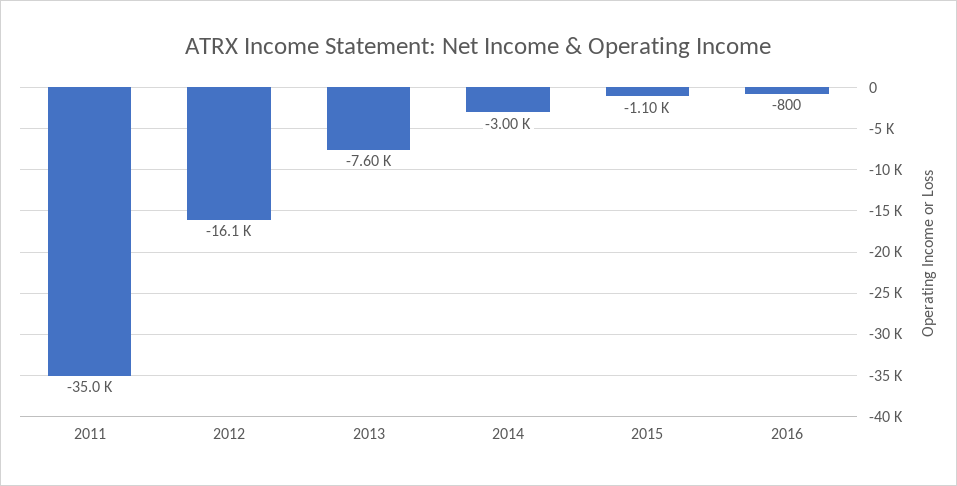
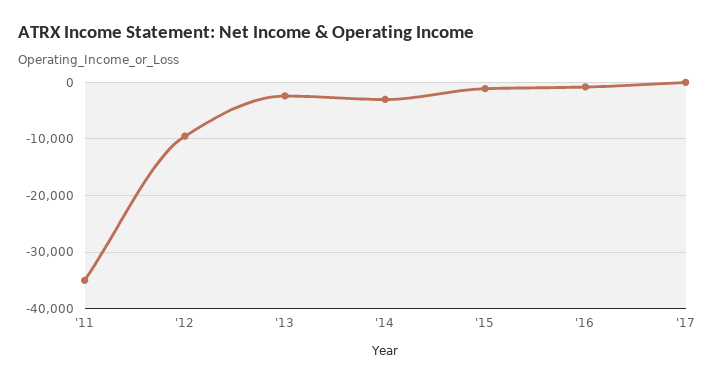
2012: -16100 -> -10000
2013: -7600 -> -2000
'17: none -> 0

